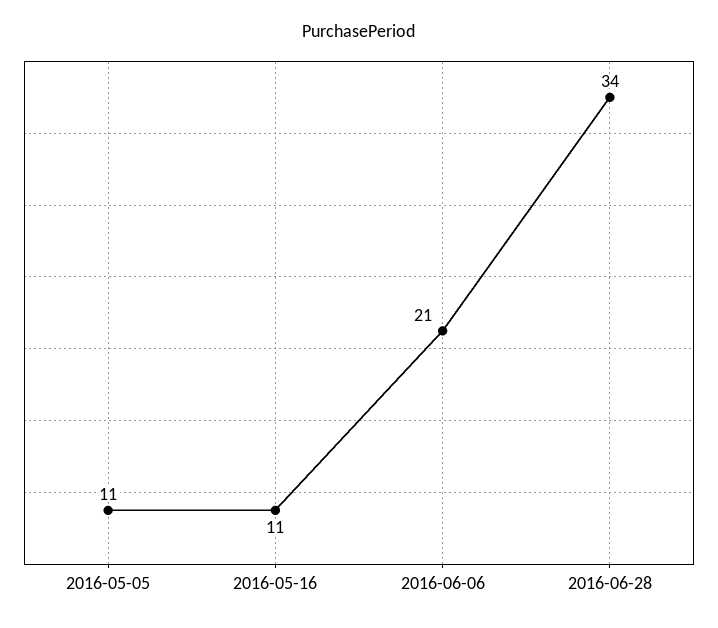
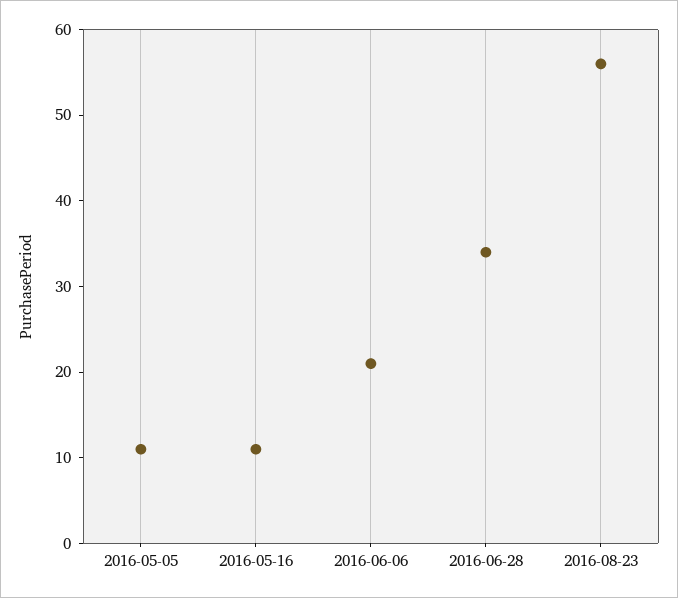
2016-08-23: none -> 56

